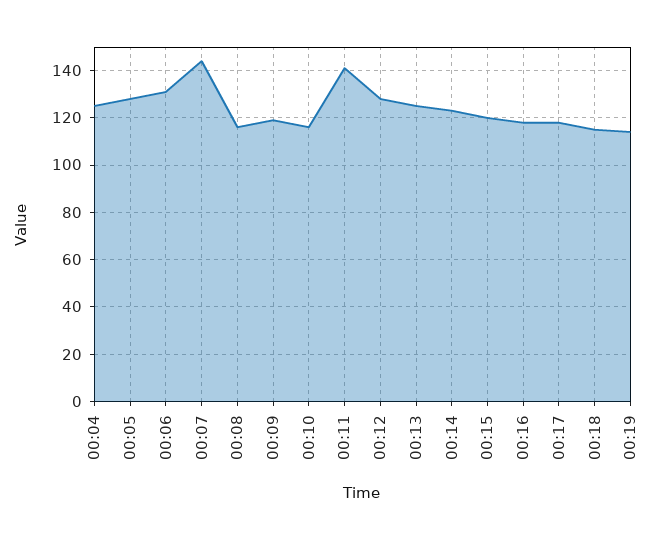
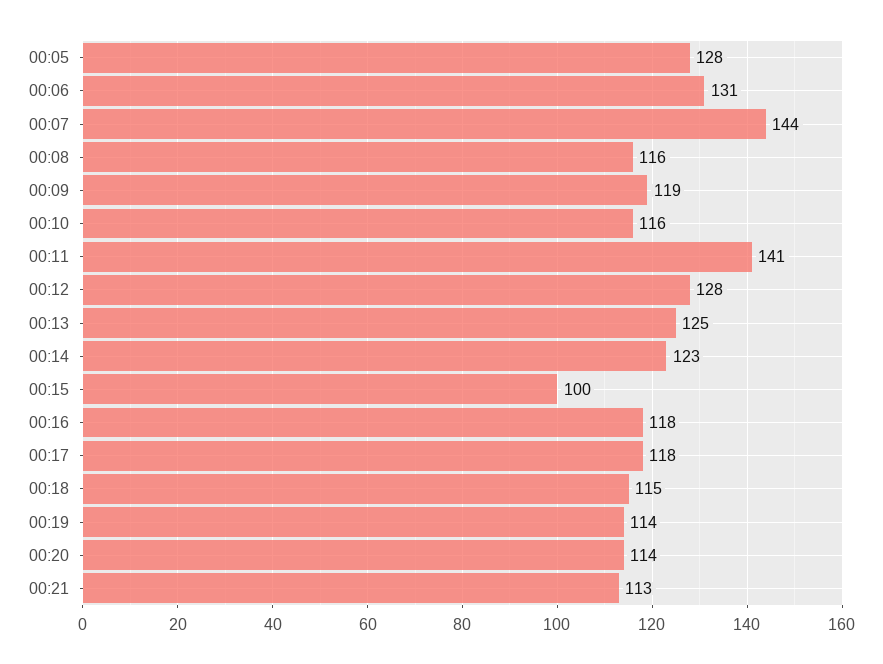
00:04: 125 -> none
00:15: 120 -> 100
00:20: none -> 114
00:21: none -> 113

